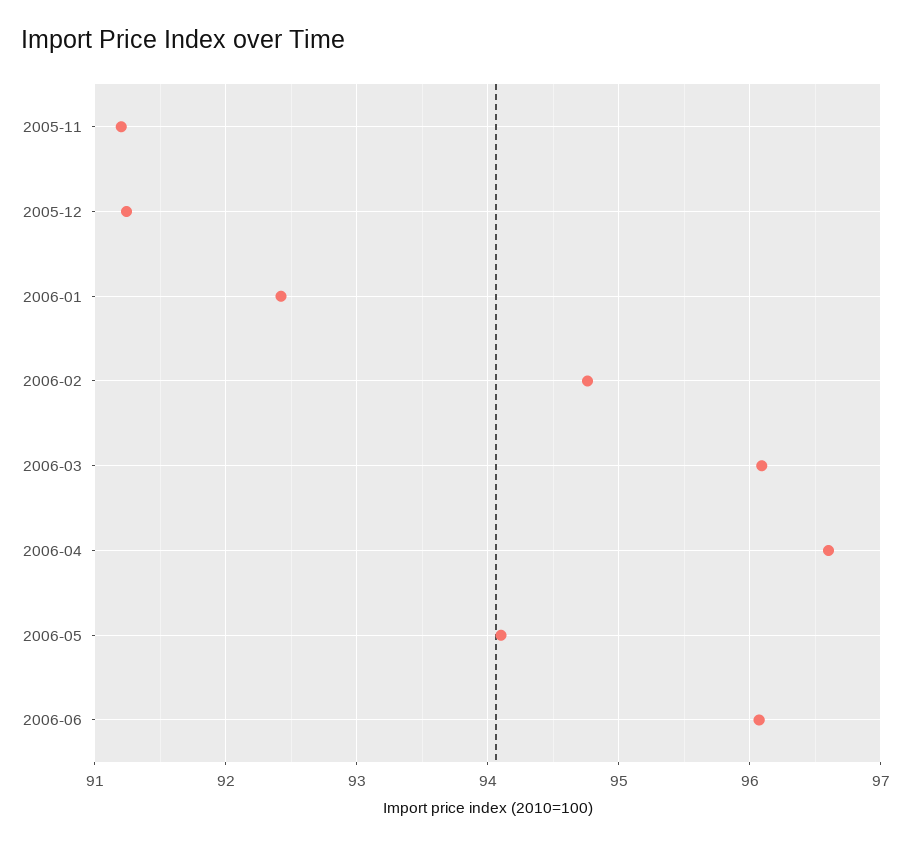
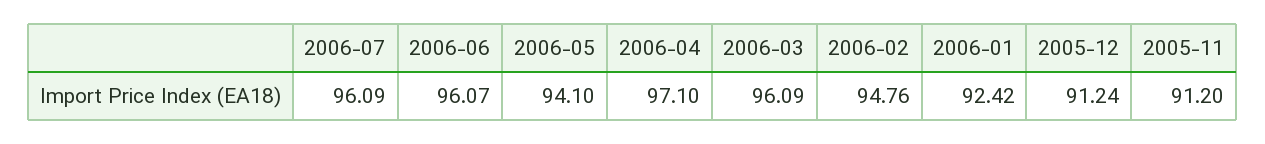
2006-04: 96.6 -> 97.1
2006-07: none -> 96.09

